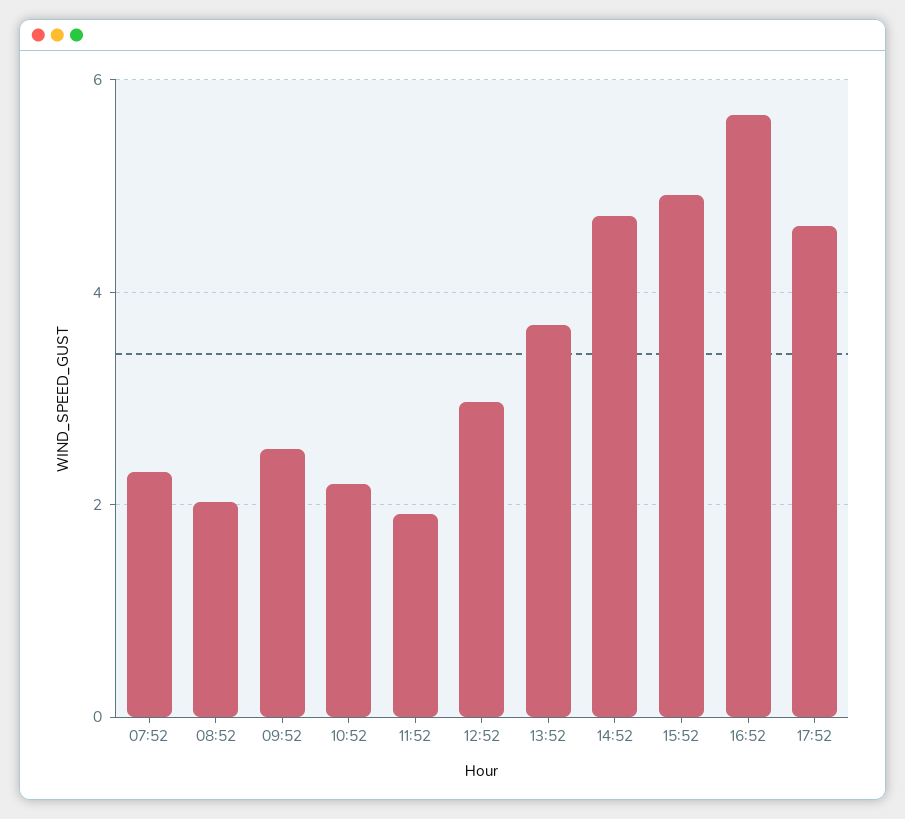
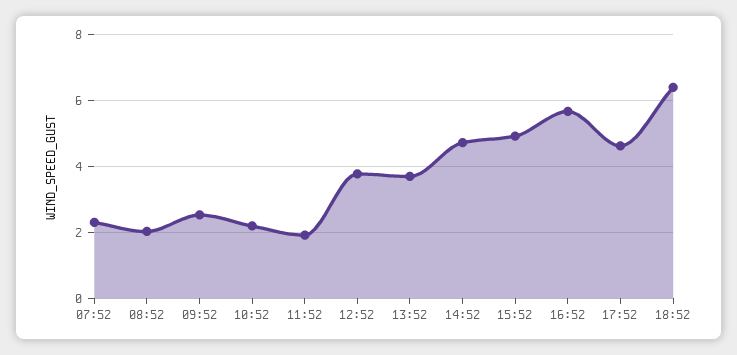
12:52: 3 -> 3.8
18:52: none -> 6.4

